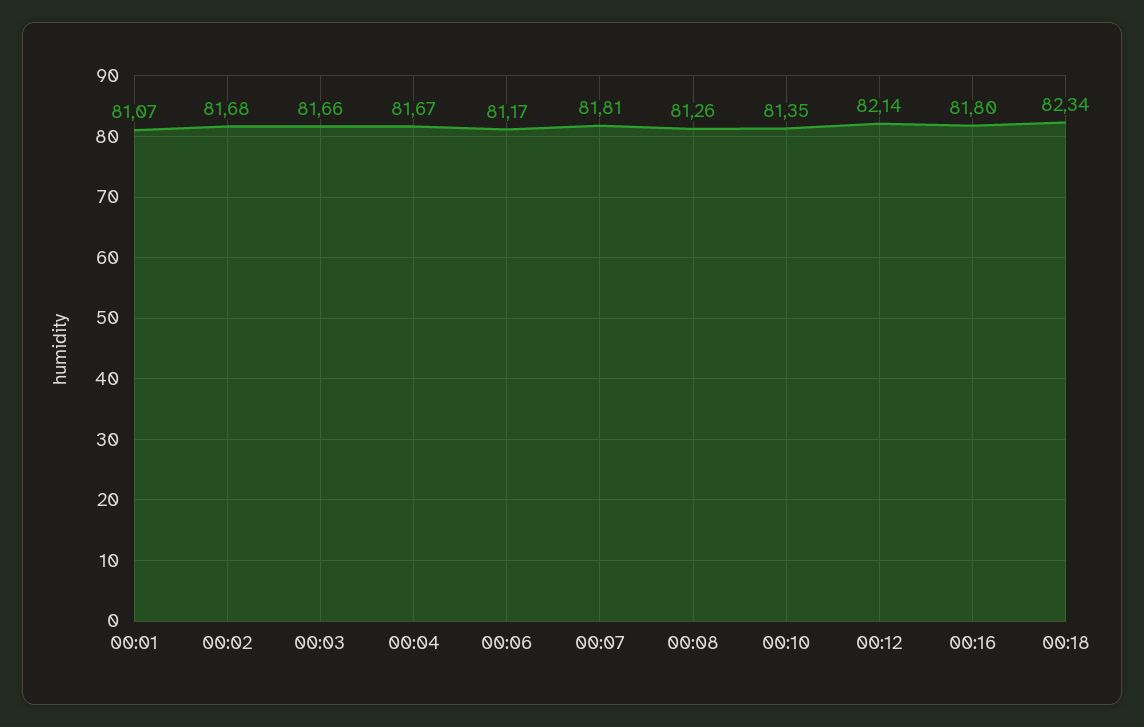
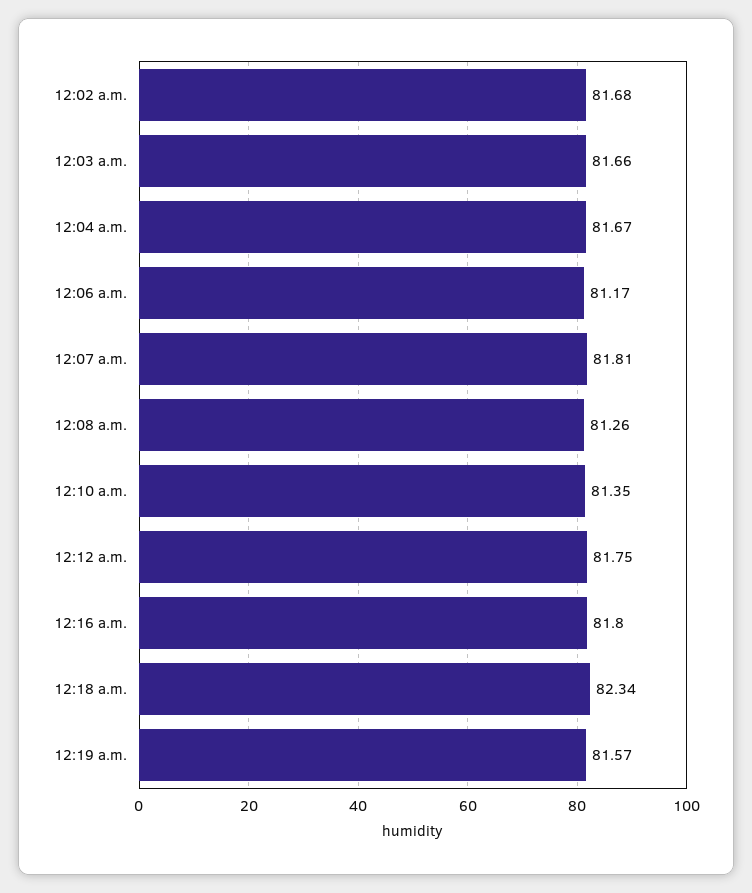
00:01: 81.07 -> none
00:12: 82.14 -> 81.75
12:19 a.m.: none -> 81.57

